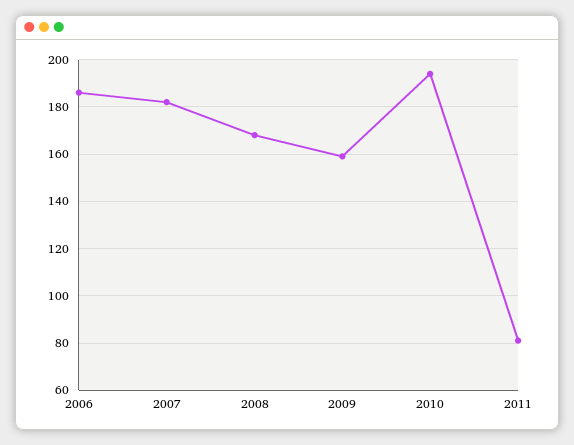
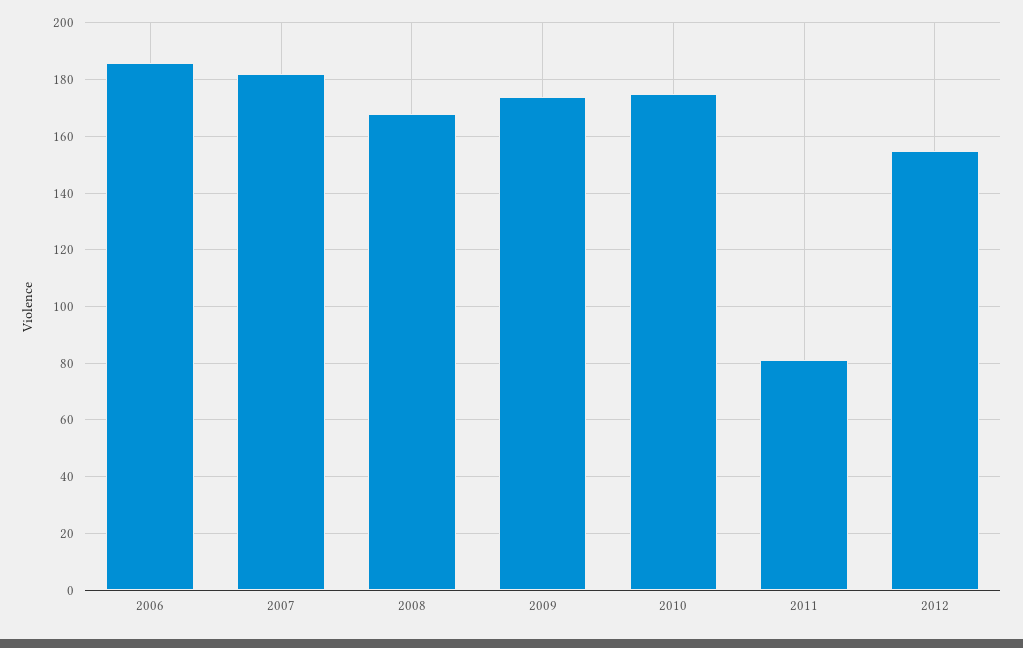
2009: 160 -> 175
2010: 195 -> 175
2012: none -> 155

